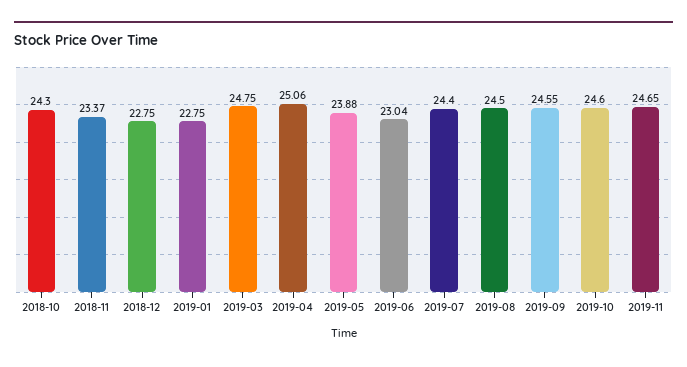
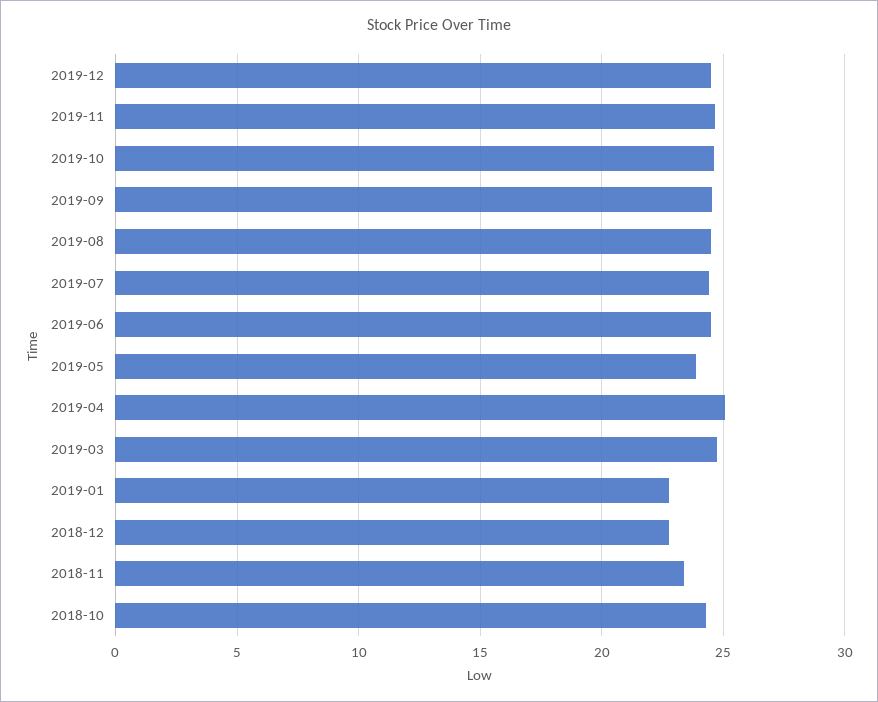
2019-06: 23.04 -> 24.5
2019-12: none -> 24.5

